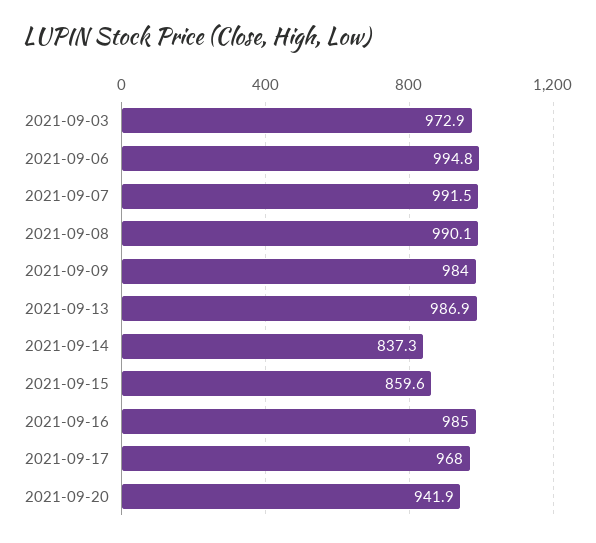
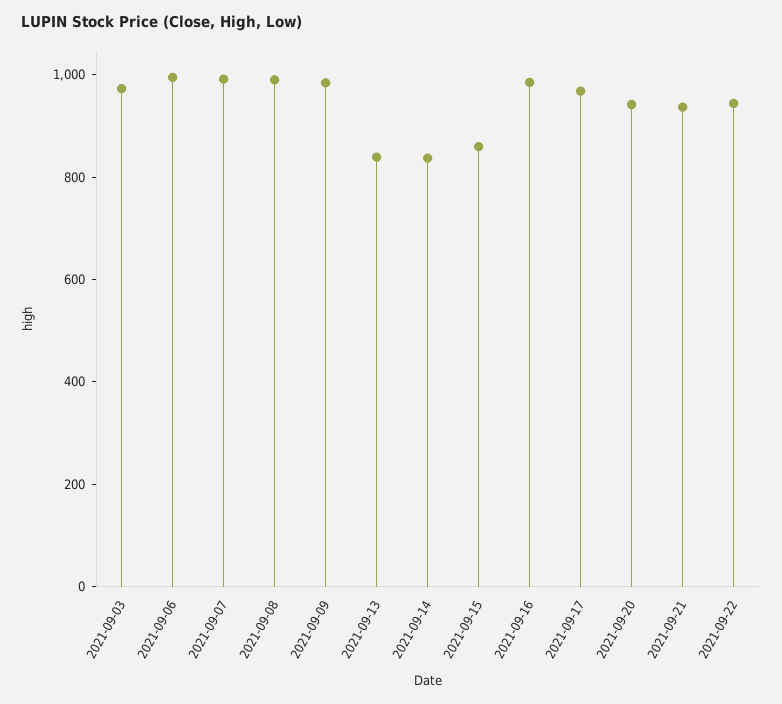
2021-09-13: 986.9 -> 850
2021-09-21: none -> 950
2021-09-22: none -> 950

